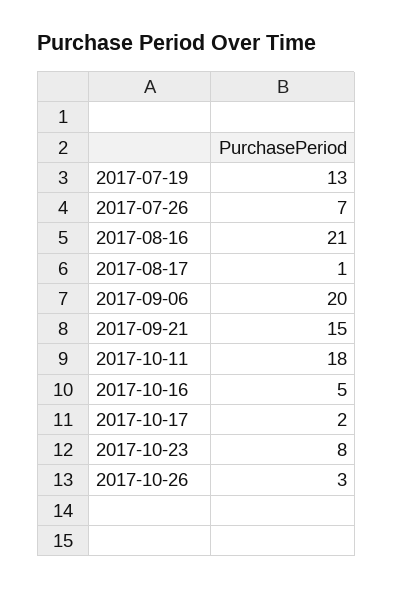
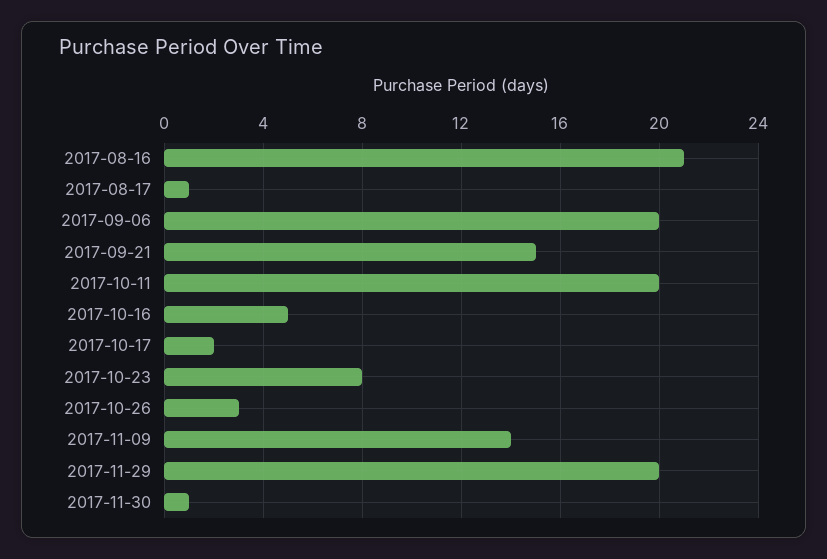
2017-07-19: 13 -> none
2017-07-26: 7 -> none
2017-10-11: 18 -> 20
2017-11-09: none -> 14
2017-11-29: none -> 20
2017-11-30: none -> 1

